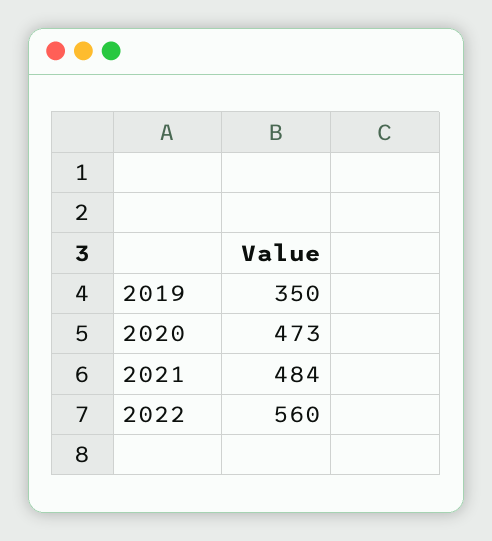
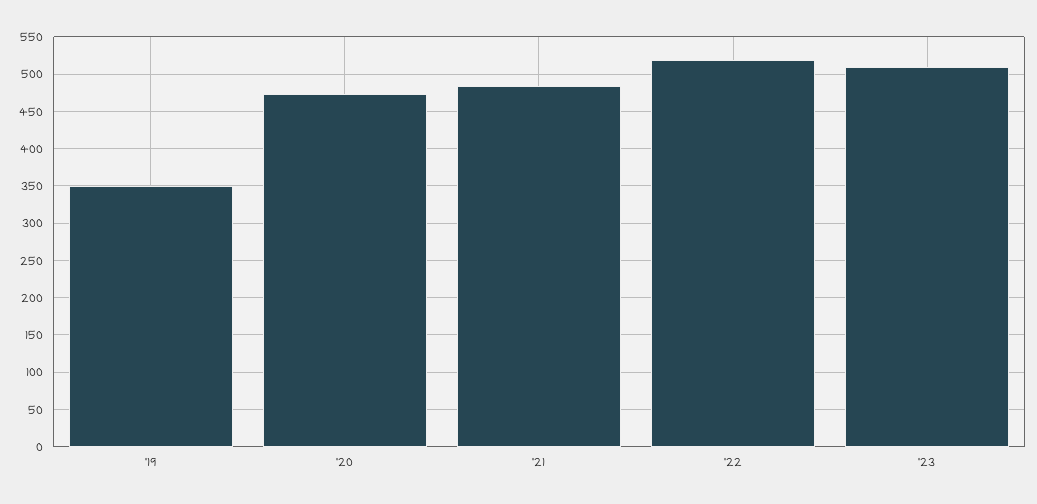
2022: 560 -> 520
'23: none -> 510

